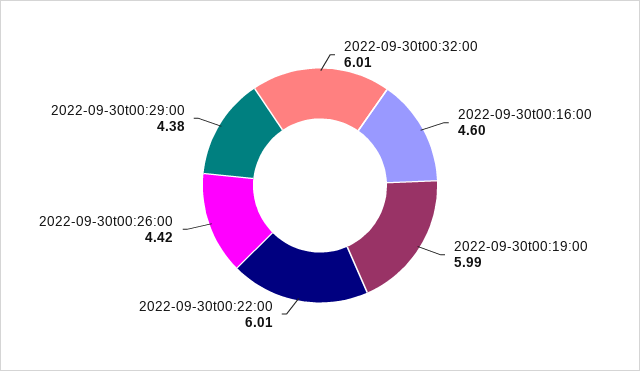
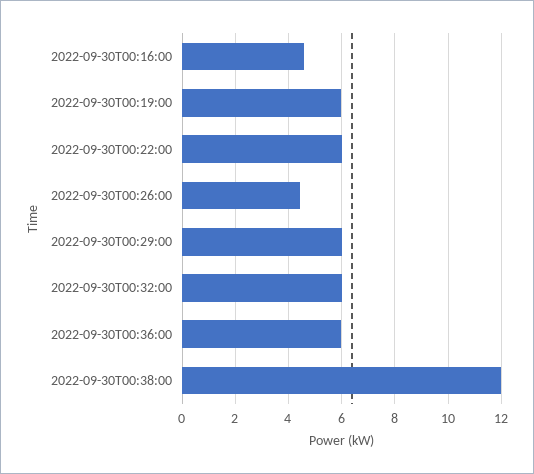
2022-09-30t00:29:00: 4.38 -> 6
2022-09-30T00:36:00: none -> 6
2022-09-30T00:38:00: none -> 12

